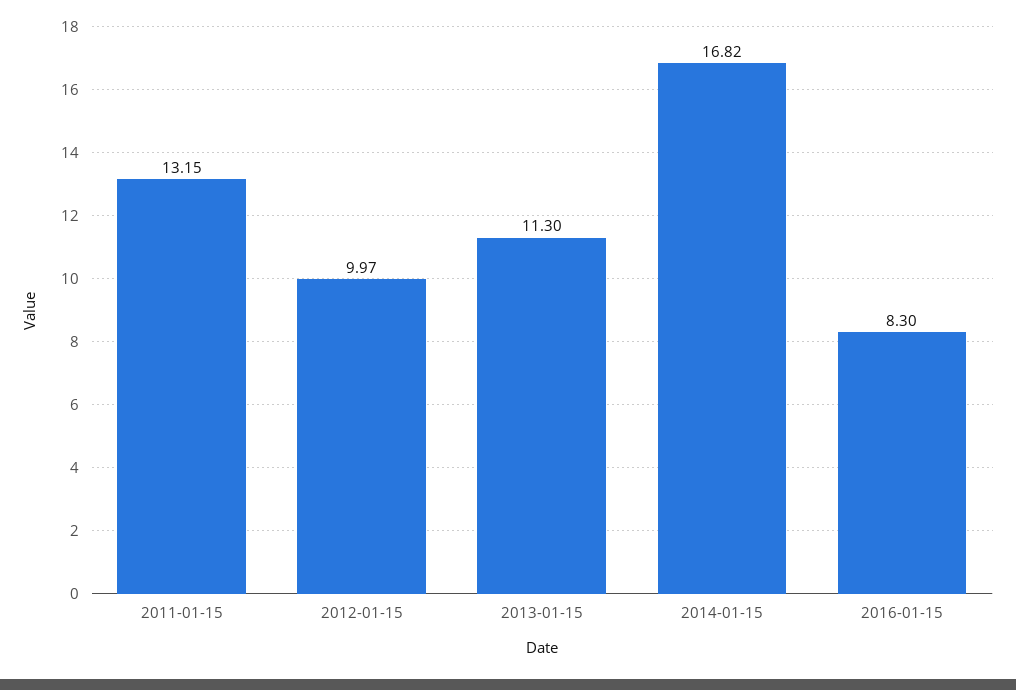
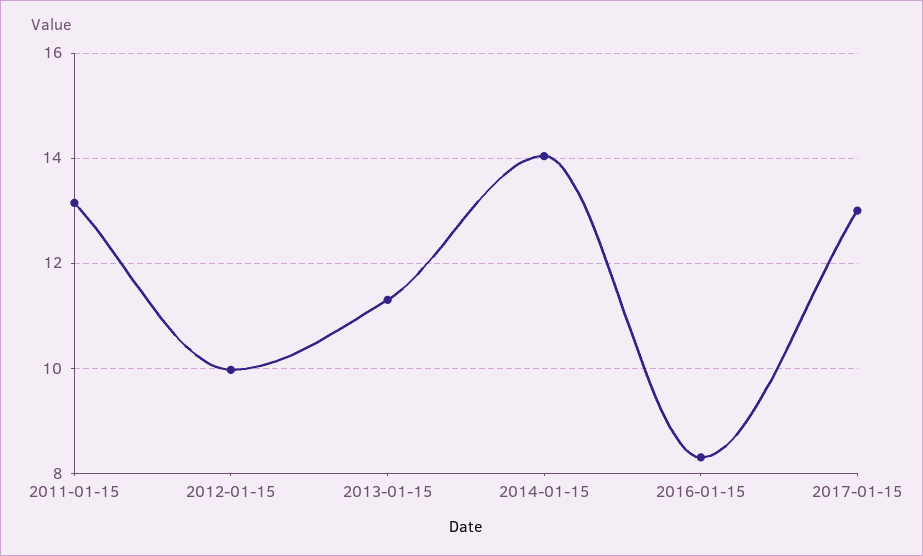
2014-01-15: 16.82 -> 14
2017-01-15: none -> 13

